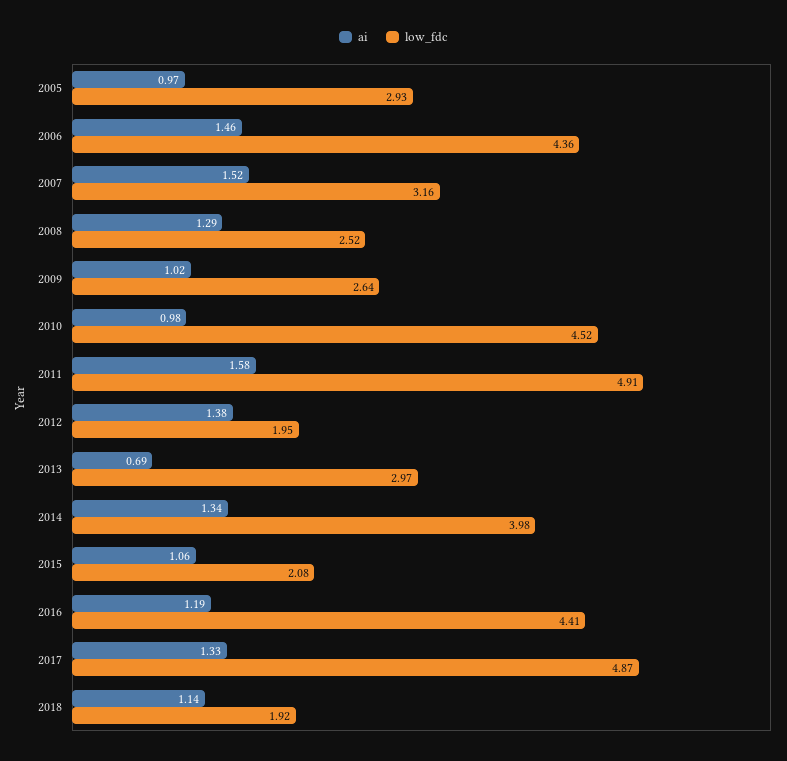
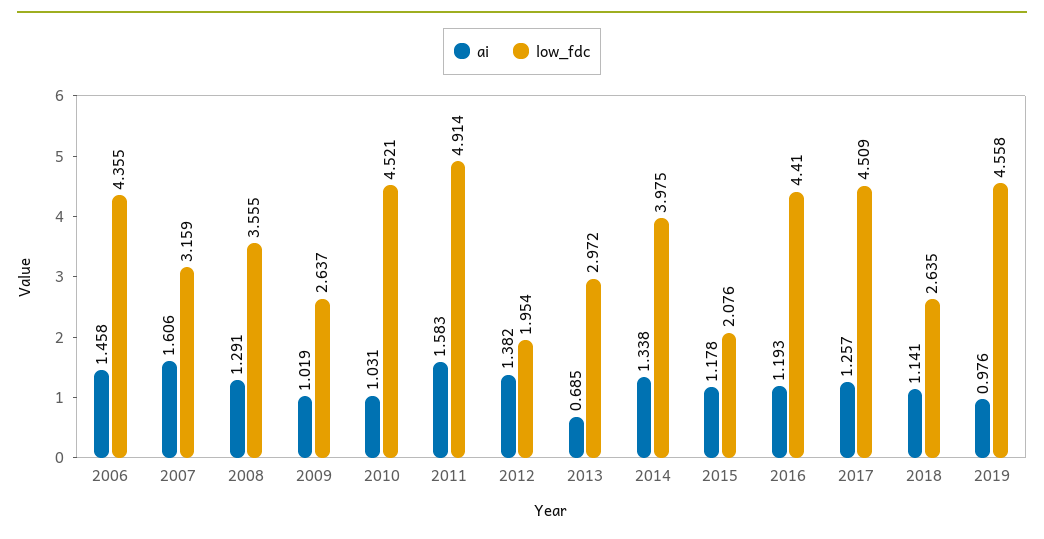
ai, 2005: 0.97 -> none
low_fdc, 2005: 2.93 -> none
ai, 2007: 1.52 -> 1.606
low_fdc, 2008: 2.52 -> 3.555
ai, 2010: 0.98 -> 1.031
ai, 2015: 1.06 -> 1.178
ai, 2017: 1.33 -> 1.257
low_fdc, 2017: 4.87 -> 4.509
low_fdc, 2018: 1.92 -> 2.635
ai, 2019: none -> 0.976
low_fdc, 2019: none -> 4.558

